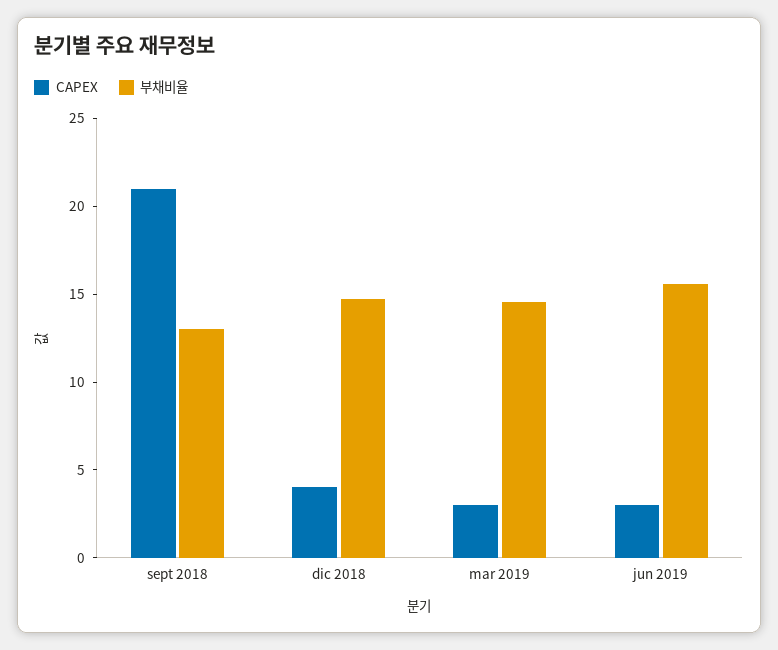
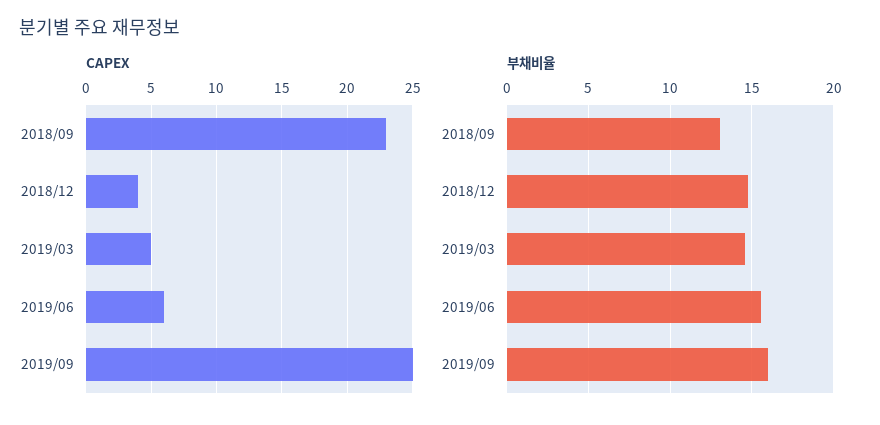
CAPEX, sept 2018: 21 -> 23
CAPEX, mar 2019: 3 -> 5
CAPEX, jun 2019: 3 -> 6
CAPEX, 2019/09: none -> 25
부채비율, 2019/09: none -> 16

